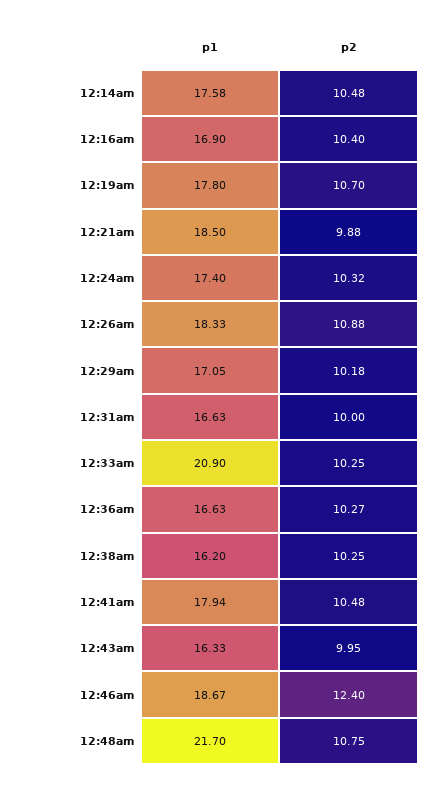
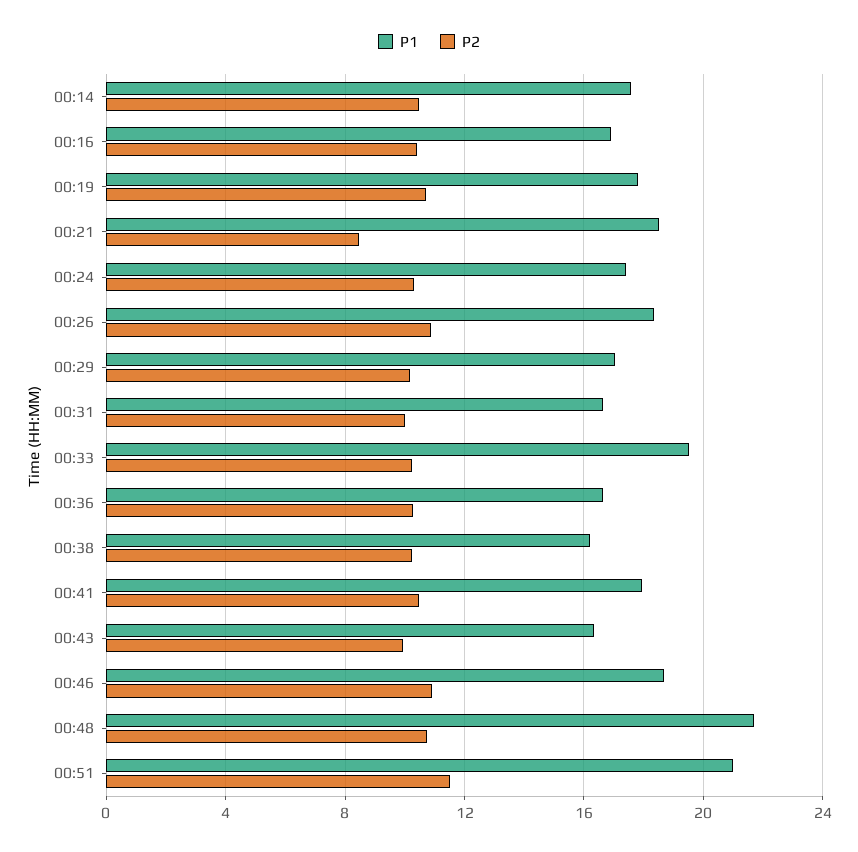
p2, 12:21am: 9.88 -> 8.5
p1, 12:33am: 20.9 -> 19.5
p2, 12:46am: 12.4 -> 11
p1, 00:51: none -> 21
p2, 00:51: none -> 11.5

